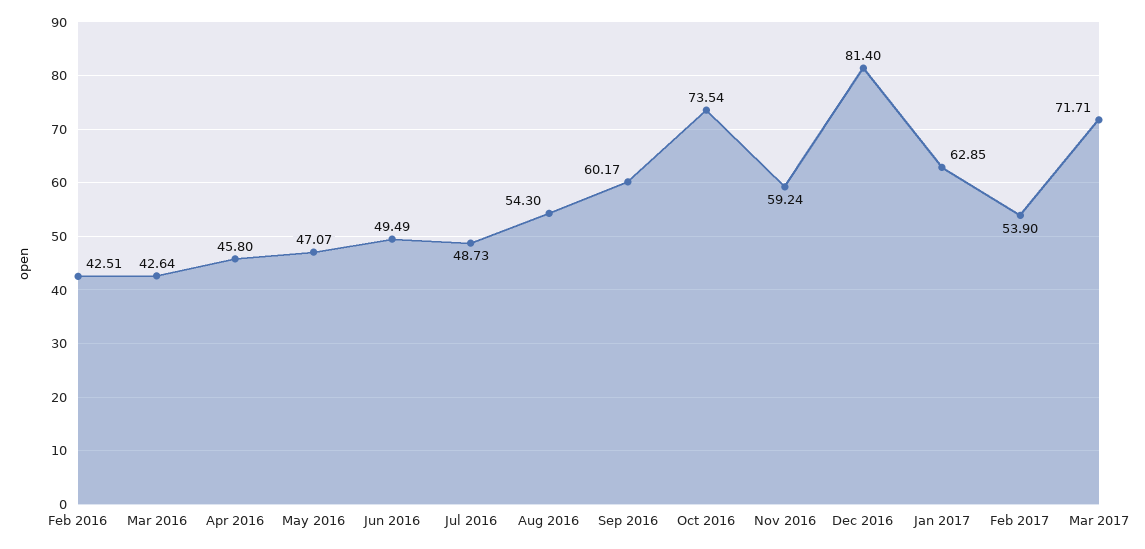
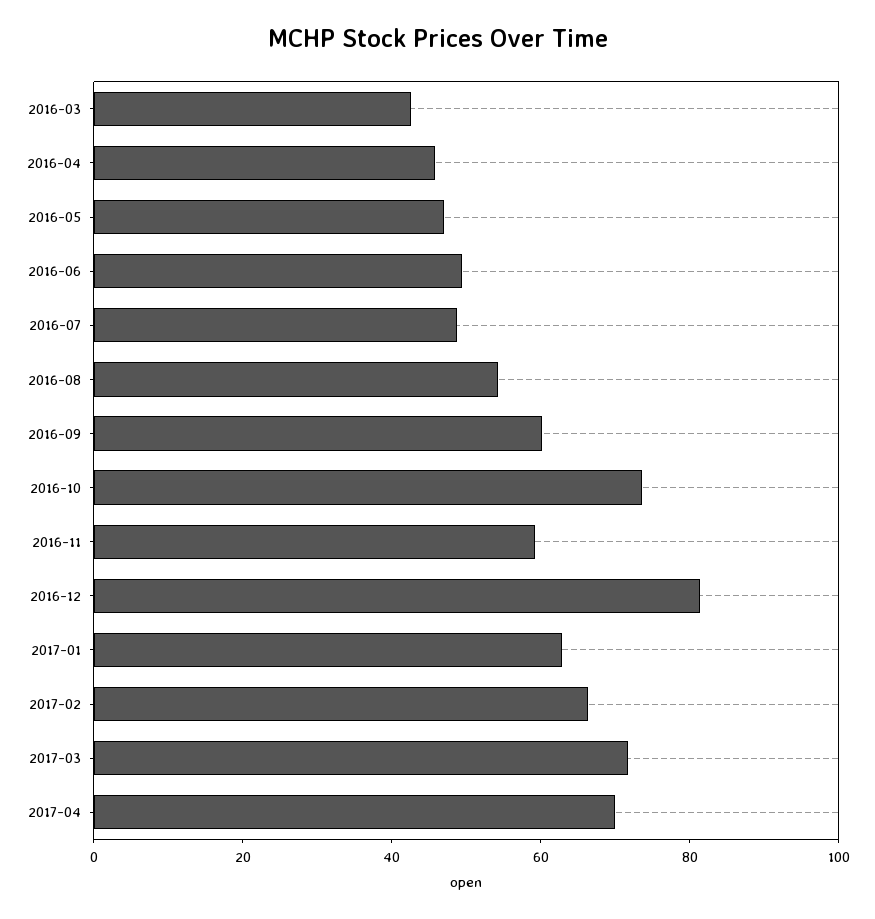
Feb 2016: 42.51 -> none
Feb 2017: 53.9 -> 65
2017-04: none -> 70

